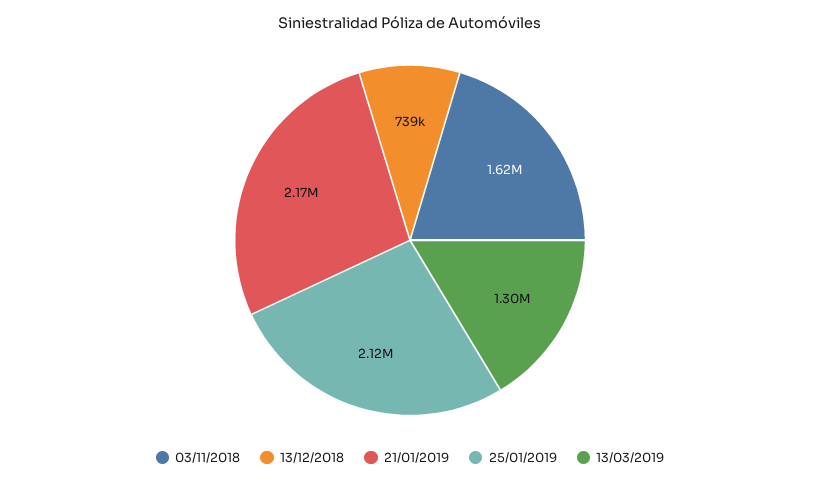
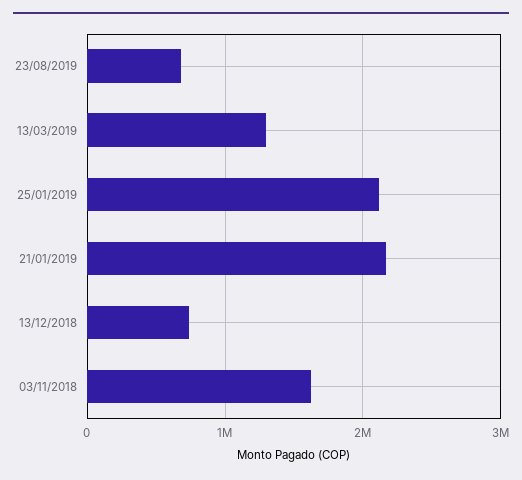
23/08/2019: none -> 700000

